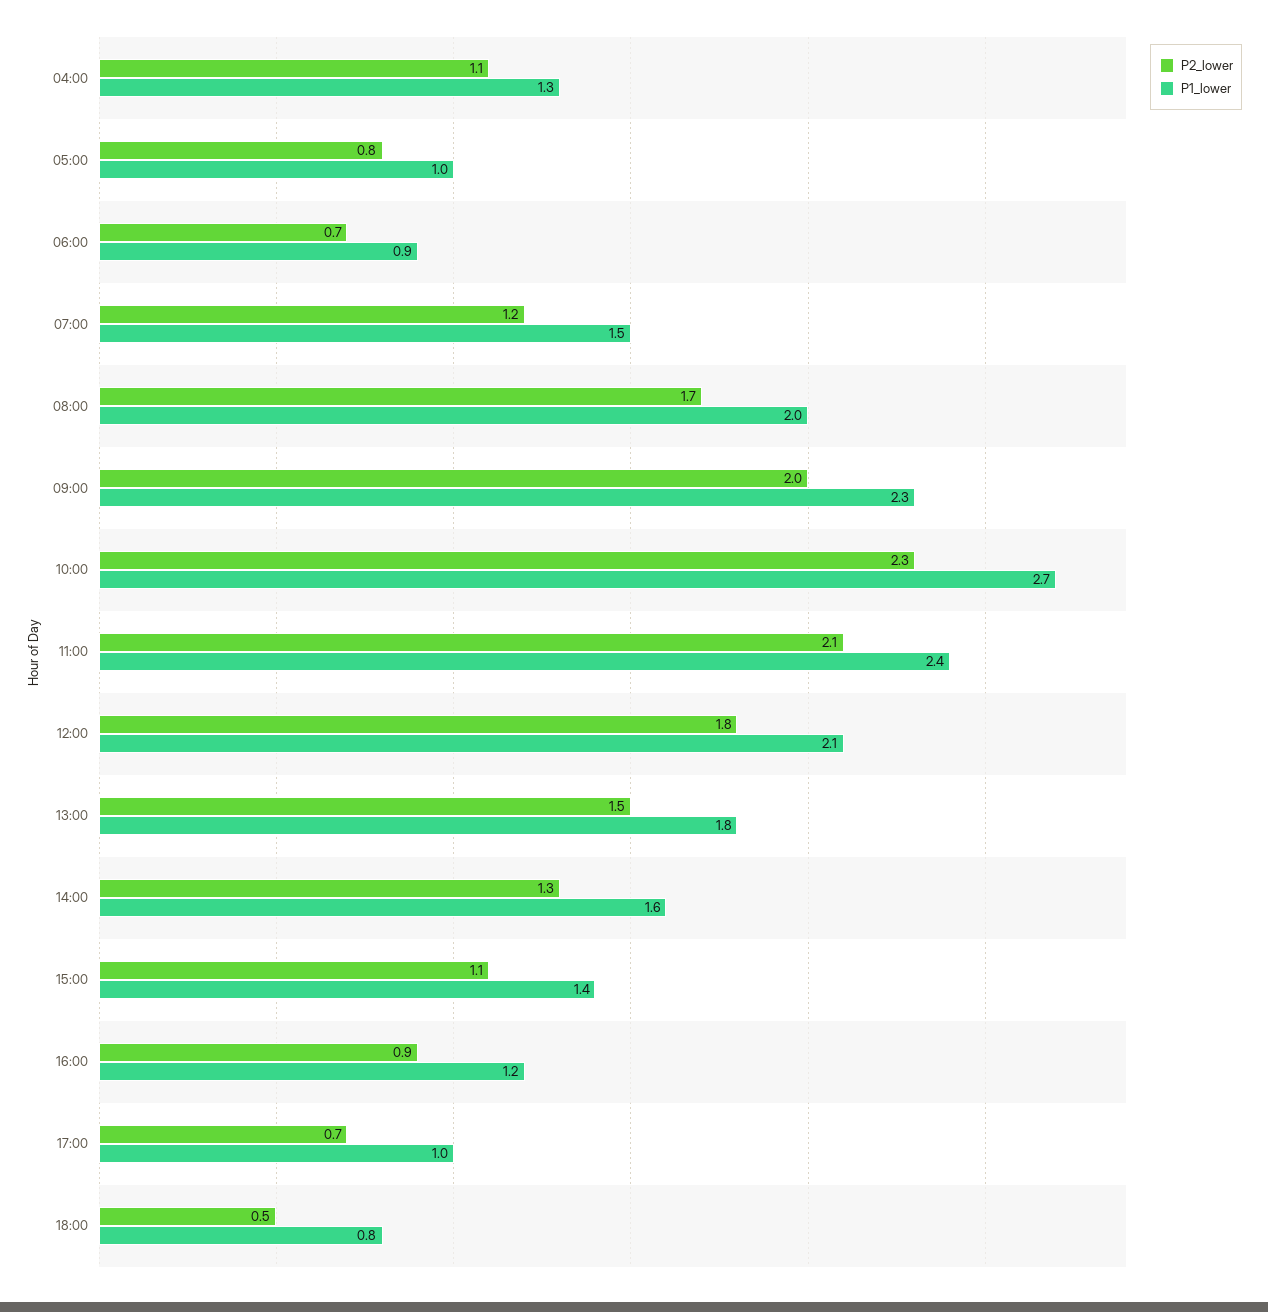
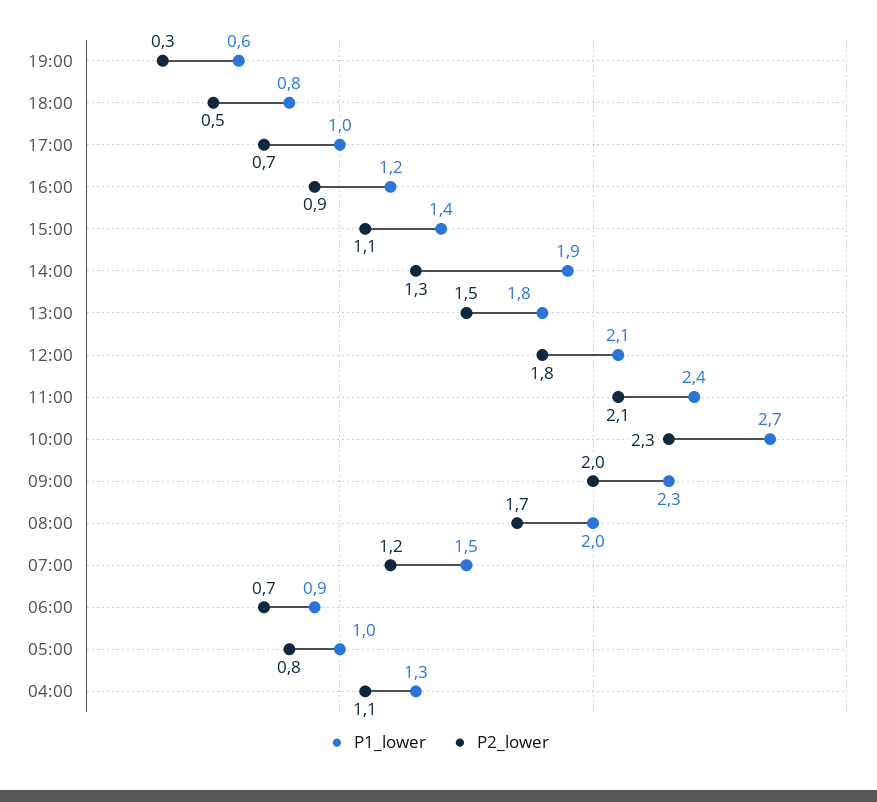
P1_lower, 14:00: 1.6 -> 1.9
P1_lower, 19:00: none -> 0.6
P2_lower, 19:00: none -> 0.3

